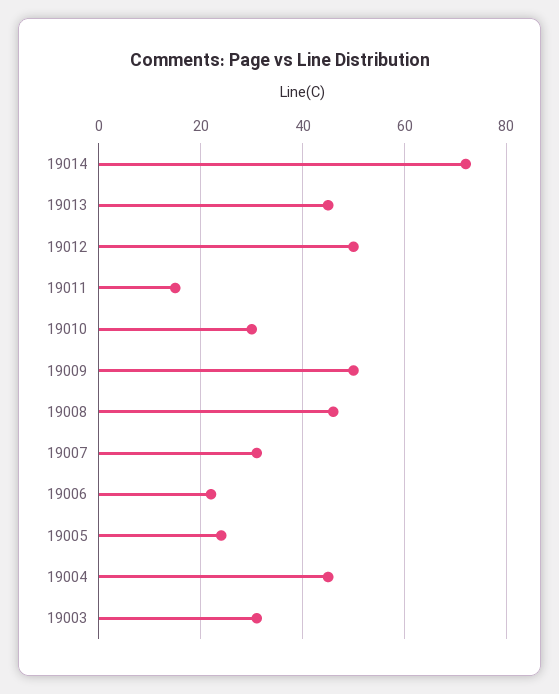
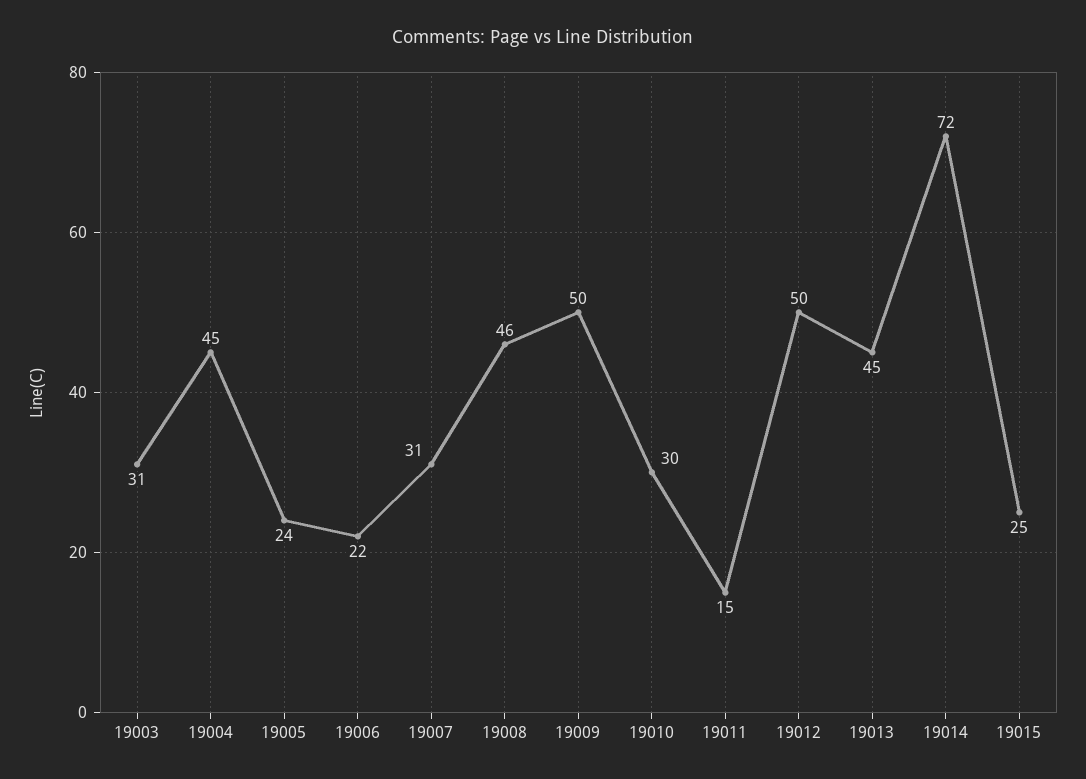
19015: none -> 25

